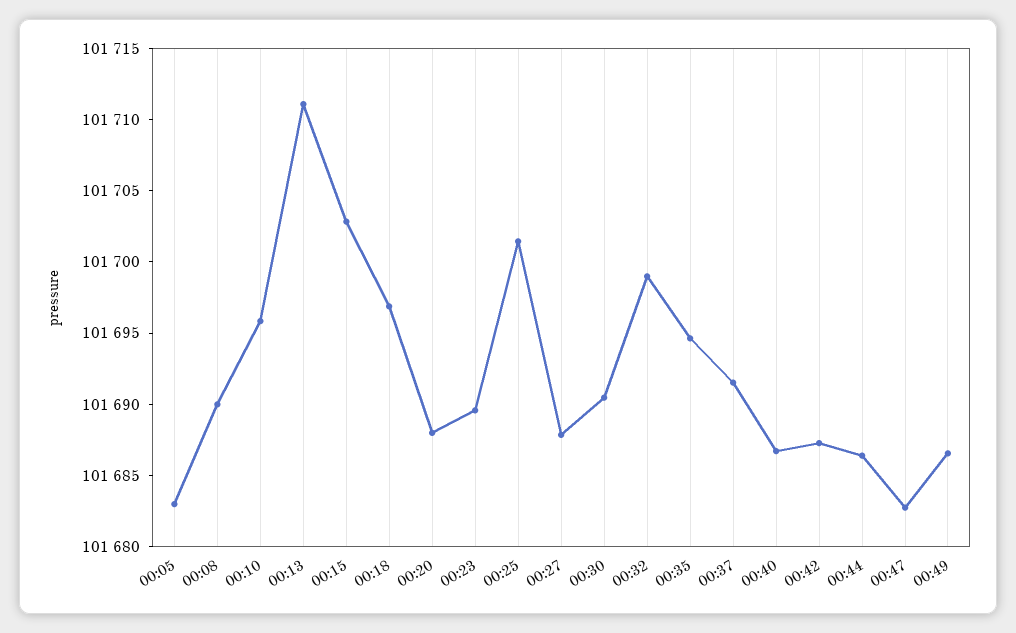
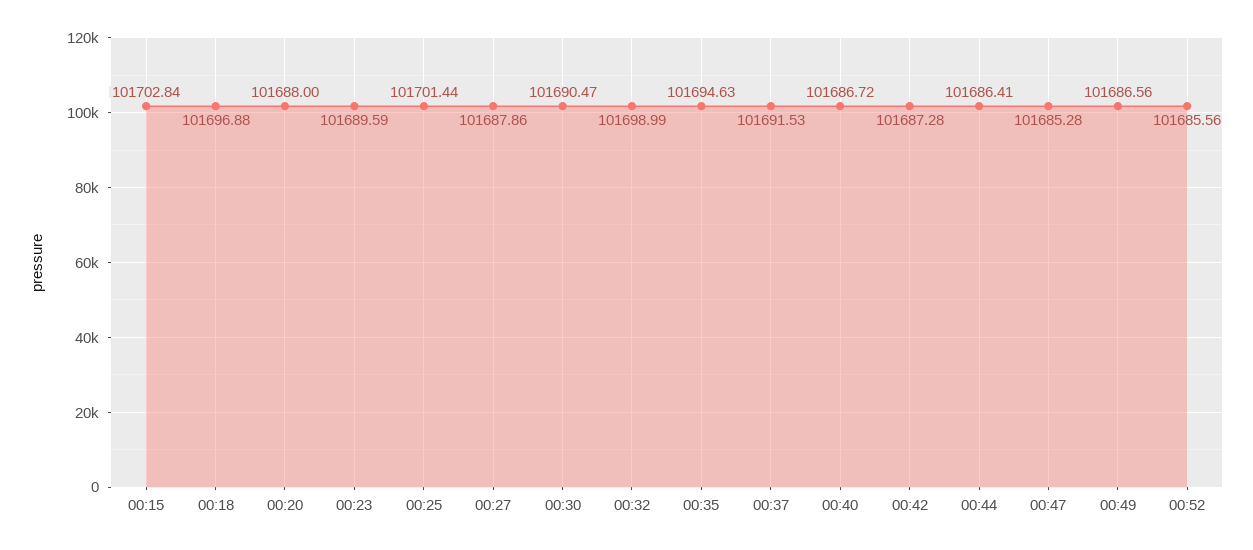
00:05: 101683 -> none
00:08: 101690 -> none
00:10: 101696 -> none
00:13: 101711 -> none
00:47: 101683 -> 101685.28
00:52: none -> 101685.56

